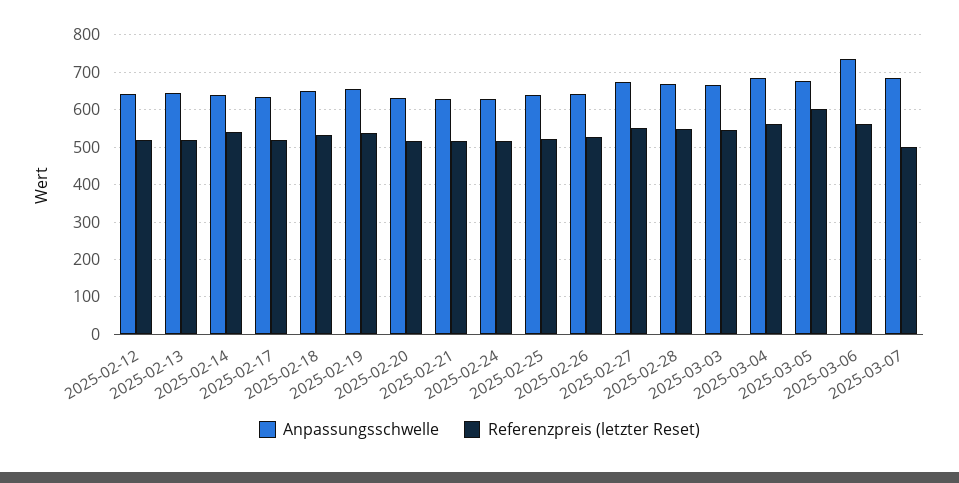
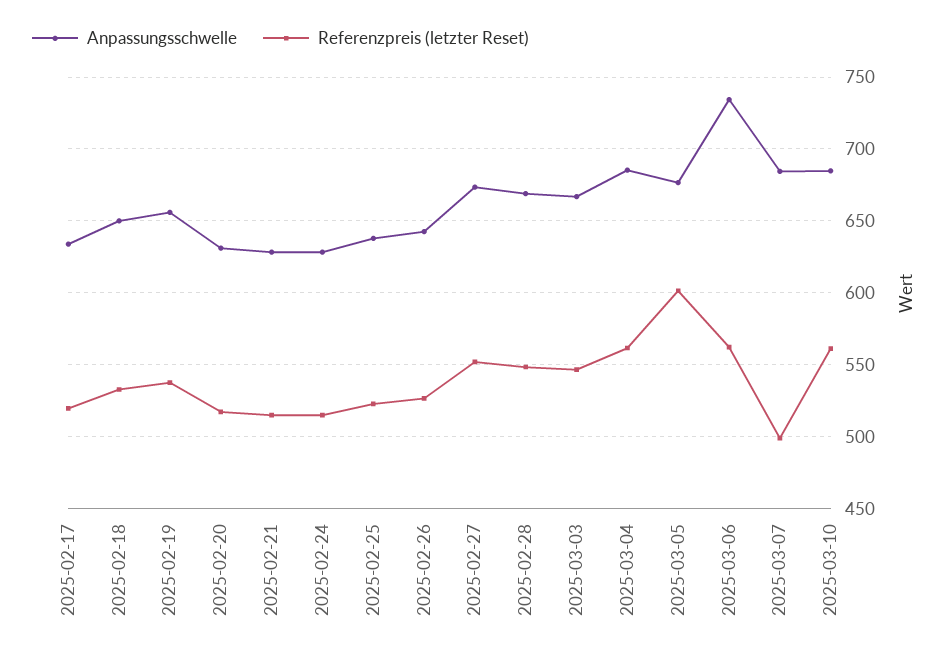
Anpassungsschwelle, 2025-02-12: 640 -> none
Referenzpreis (letzter Reset), 2025-02-12: 520 -> none
Anpassungsschwelle, 2025-02-13: 640 -> none
Referenzpreis (letzter Reset), 2025-02-13: 520 -> none
Anpassungsschwelle, 2025-02-14: 640 -> none
Referenzpreis (letzter Reset), 2025-02-14: 540 -> none
Anpassungsschwelle, 2025-03-10: none -> 685
Referenzpreis (letzter Reset), 2025-03-10: none -> 560

